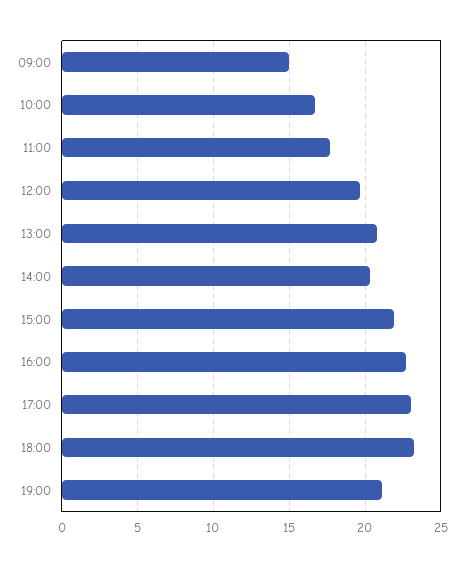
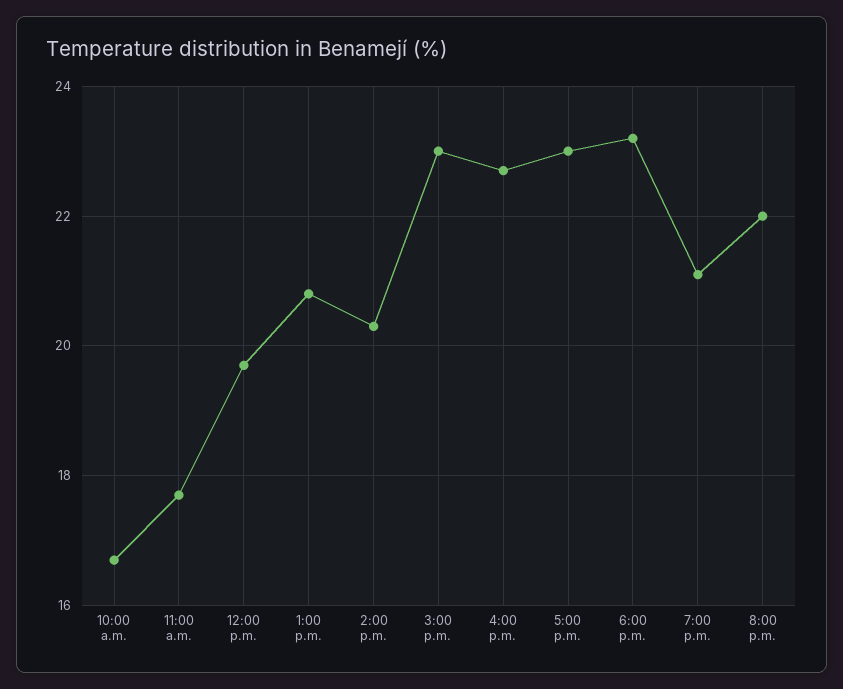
09:00: 15 -> none
15:00: 22 -> 23
8:00 p.m.: none -> 22

